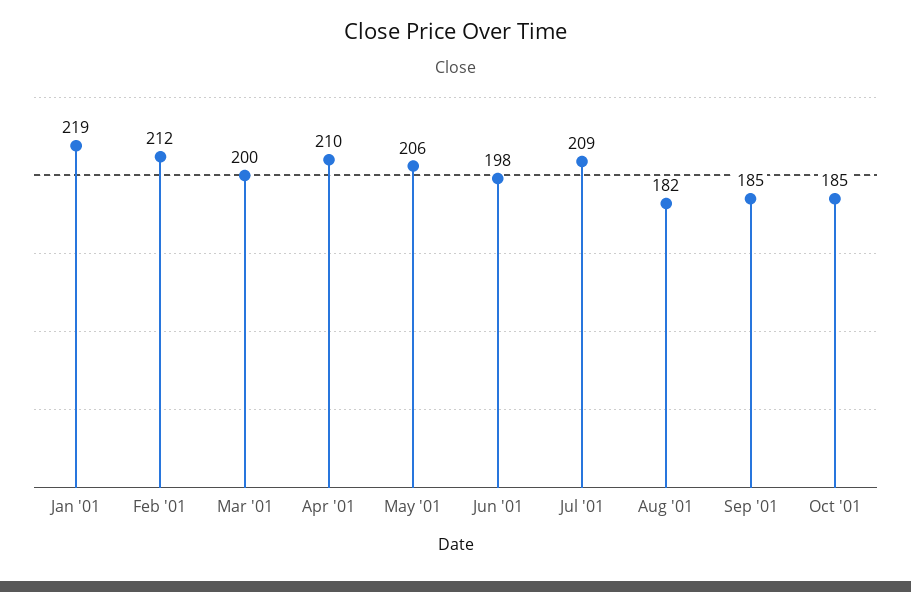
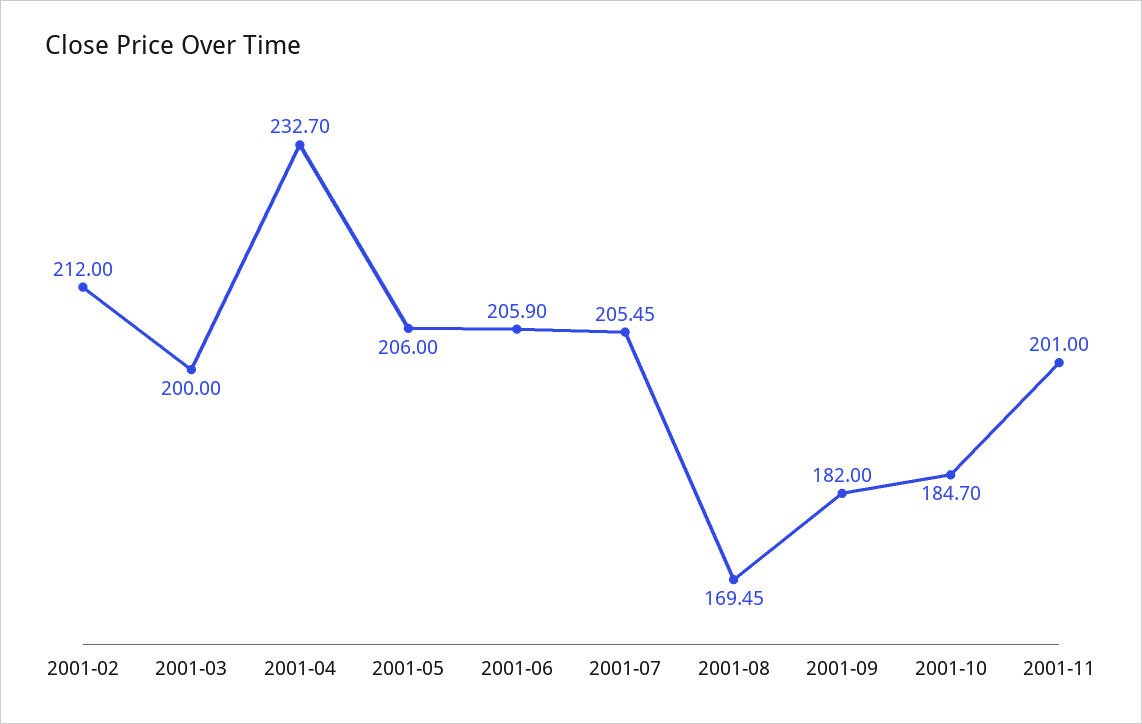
Jan '01: 219 -> none
Apr '01: 210 -> 232.7
Jun '01: 198 -> 205.9
Jul '01: 209 -> 205.45
Aug '01: 182 -> 169.45
Sep '01: 185 -> 182
2001-11: none -> 201

